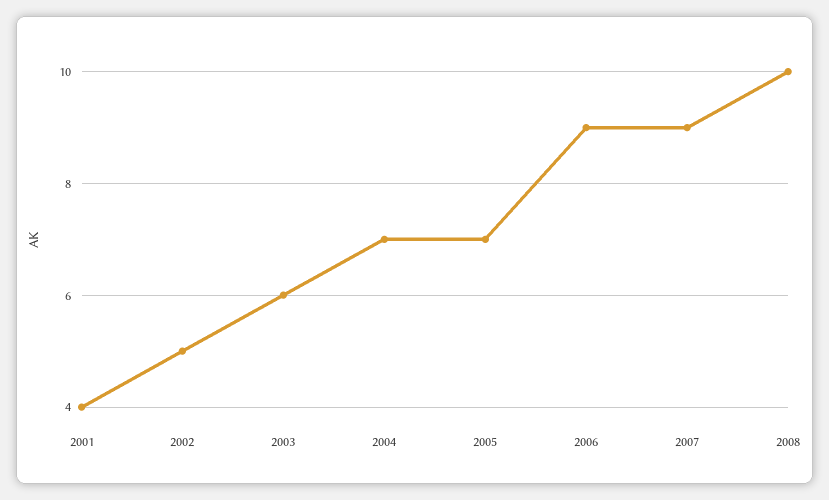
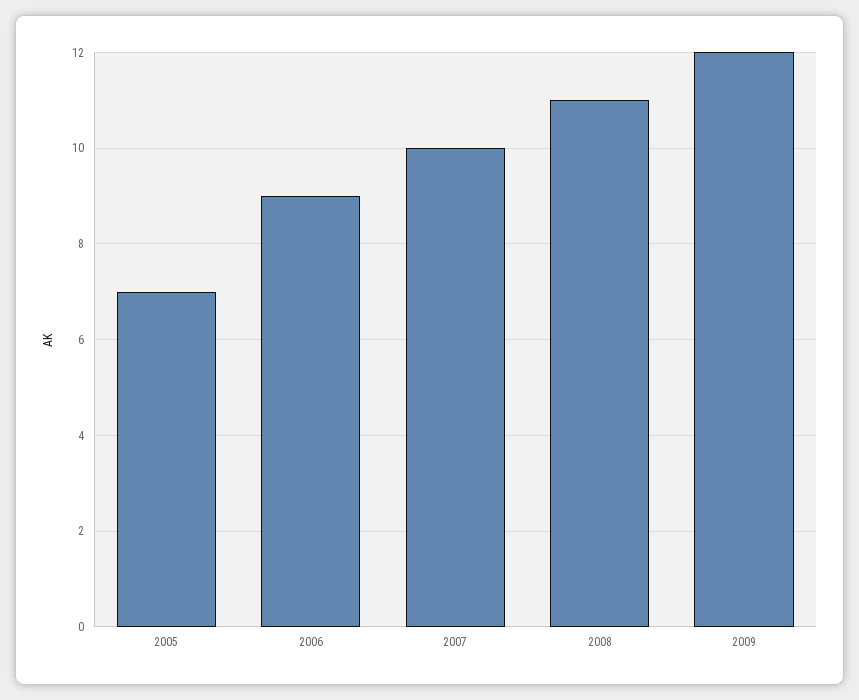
2001: 4 -> none
2002: 5 -> none
2003: 6 -> none
2004: 7 -> none
2007: 9 -> 10
2008: 10 -> 11
2009: none -> 12

